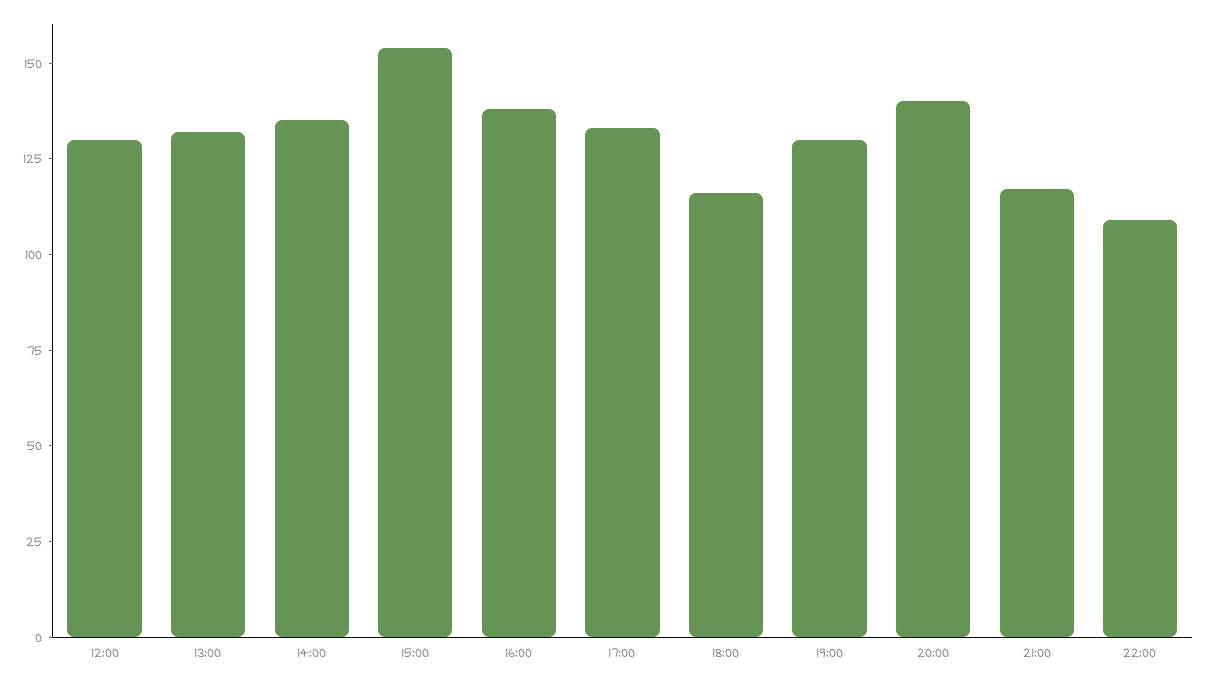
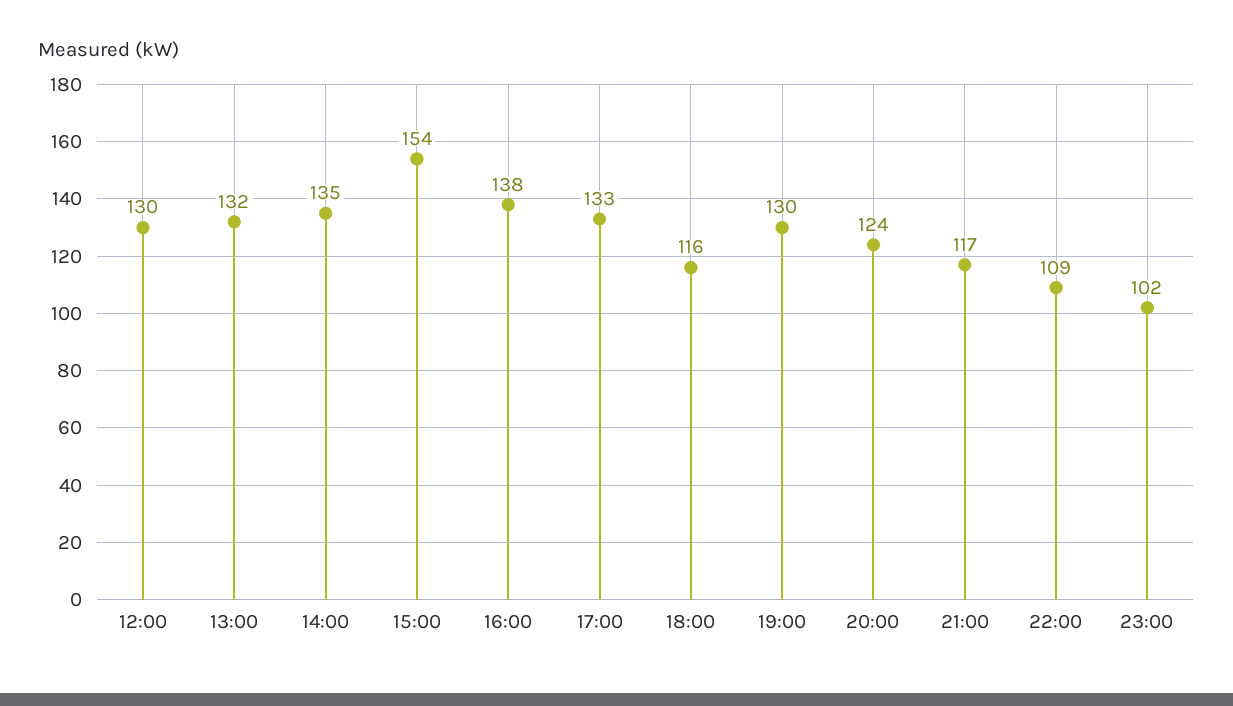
20:00: 140 -> 124
23:00: none -> 102

